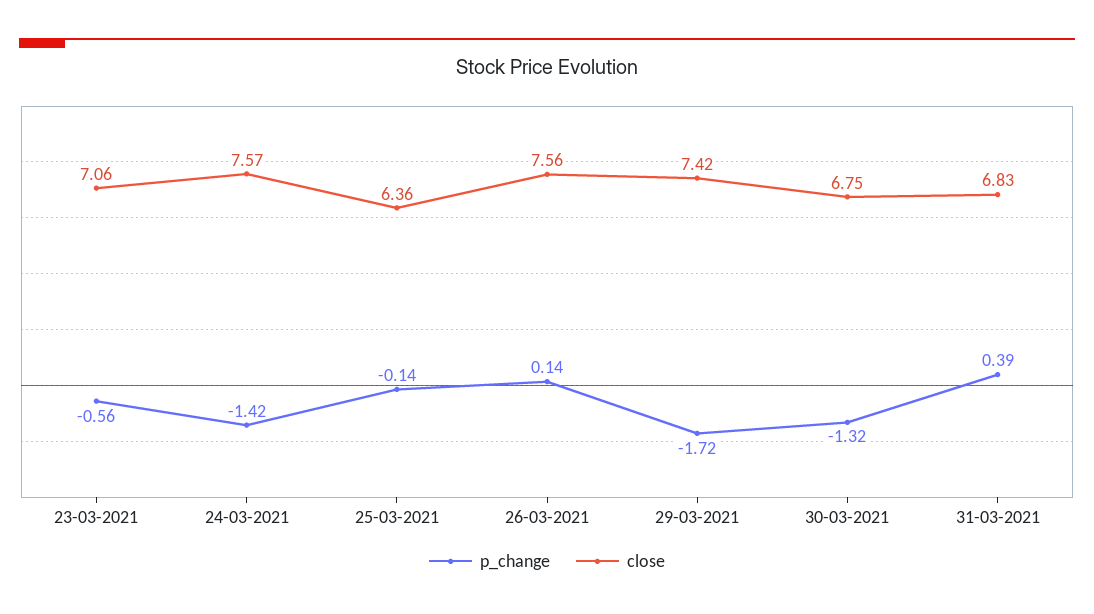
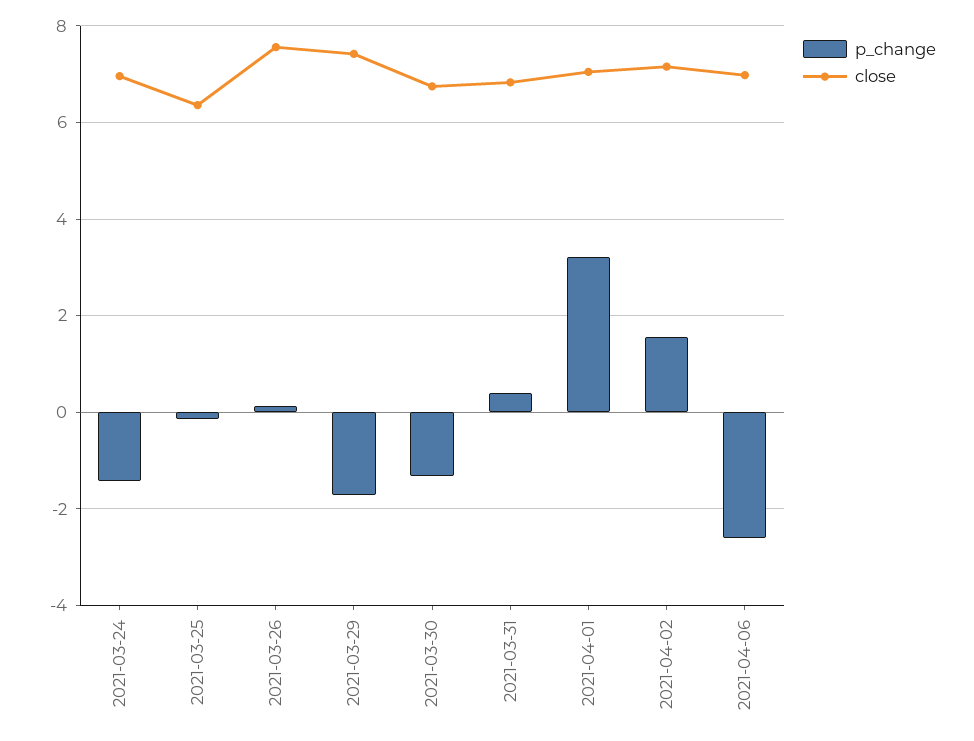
p_change, 23-03-2021: -0.56 -> none
close, 23-03-2021: 7.06 -> none
close, 24-03-2021: 7.57 -> 7
p_change, 2021-04-01: none -> 3.2
close, 2021-04-01: none -> 7
p_change, 2021-04-02: none -> 1.6
close, 2021-04-02: none -> 7.2
p_change, 2021-04-06: none -> -2.6
close, 2021-04-06: none -> 7

